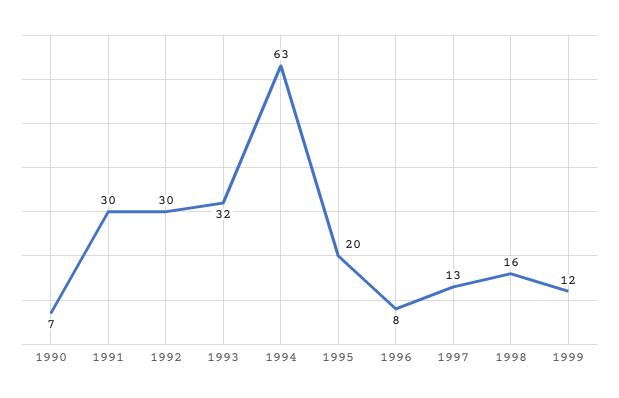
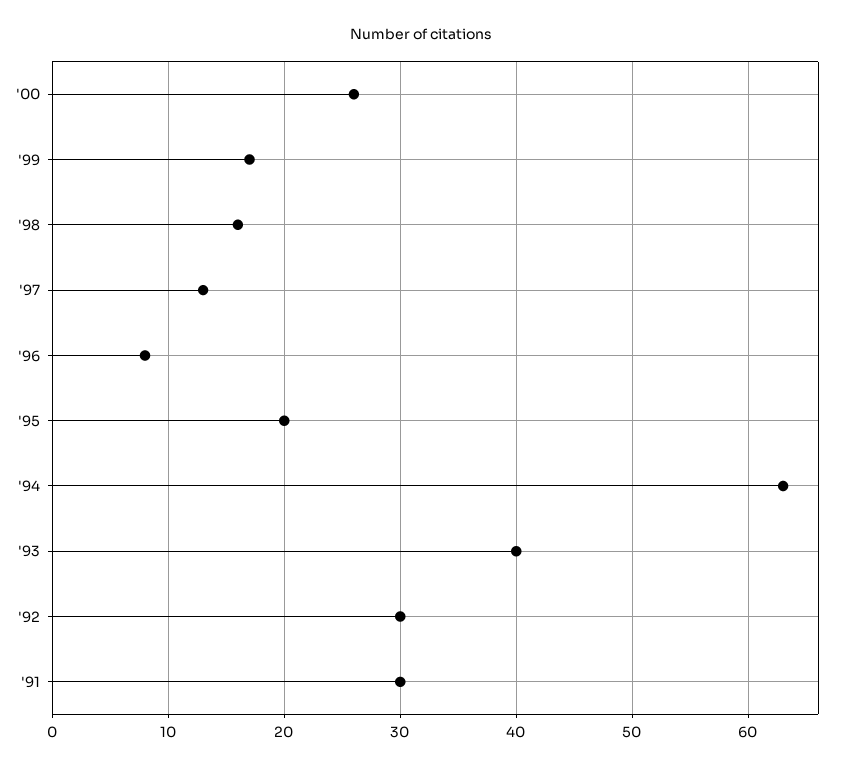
1990: 7 -> none
1993: 32 -> 40
1999: 12 -> 17
'00: none -> 26

